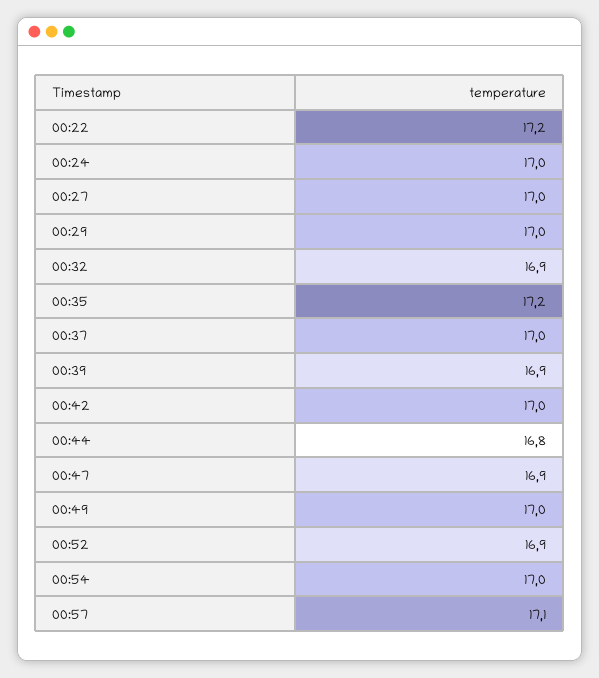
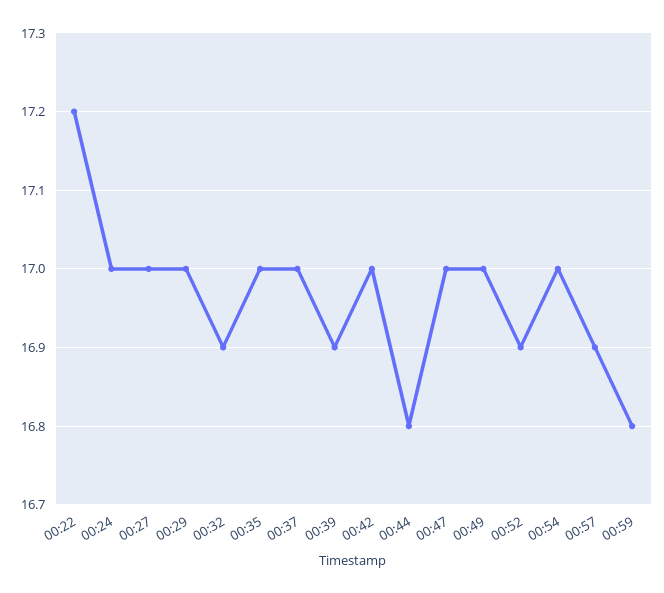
00:35: 17.2 -> 17
00:47: 16.9 -> 17
00:57: 17.1 -> 16.9
00:59: none -> 16.8

